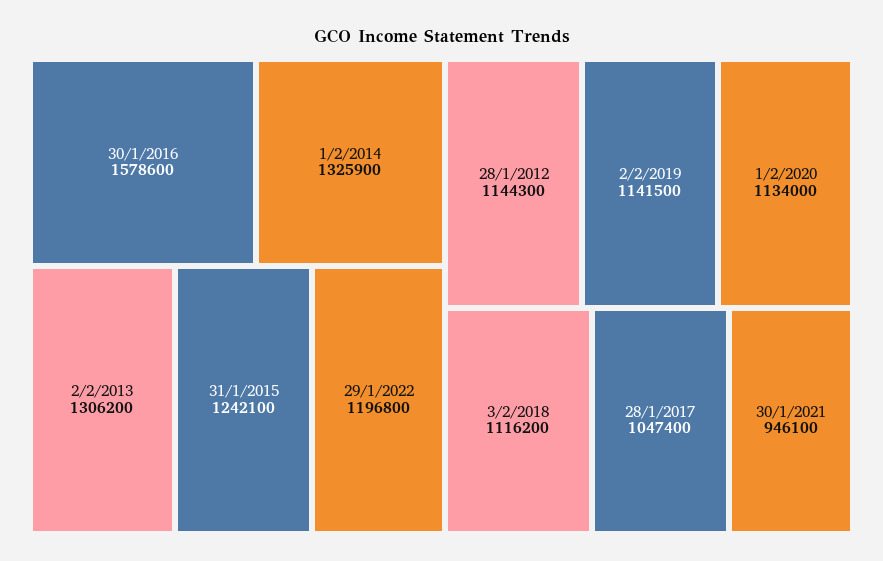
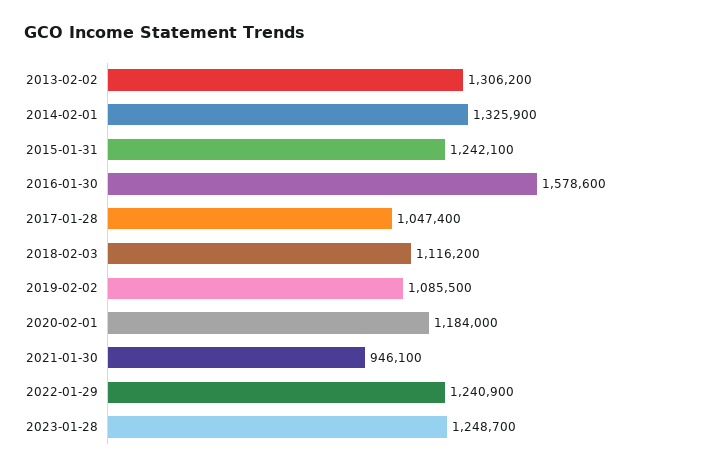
29/1/2022: 1196800 -> 1240900
28/1/2012: 1144300 -> none
2/2/2019: 1141500 -> 1085500
1/2/2020: 1134000 -> 1184000
2023-01-28: none -> 1248700

